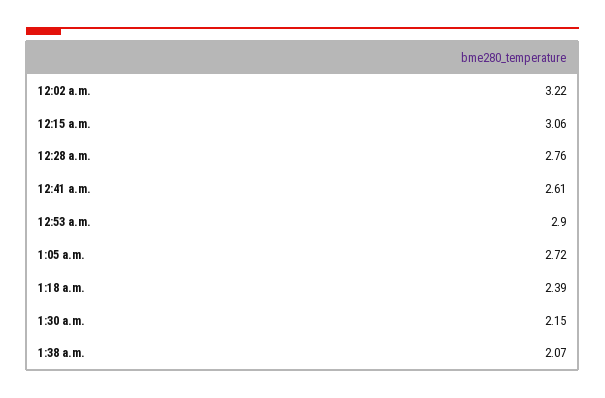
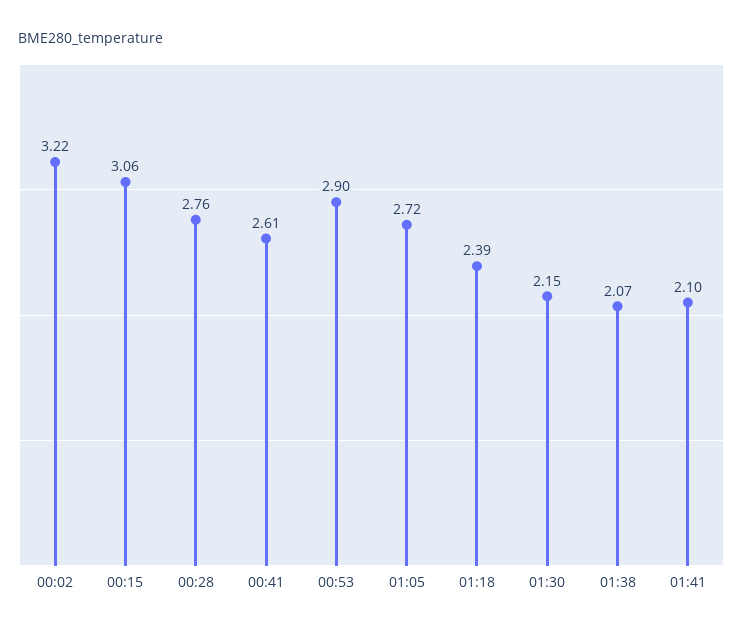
01:41: none -> 2.1

